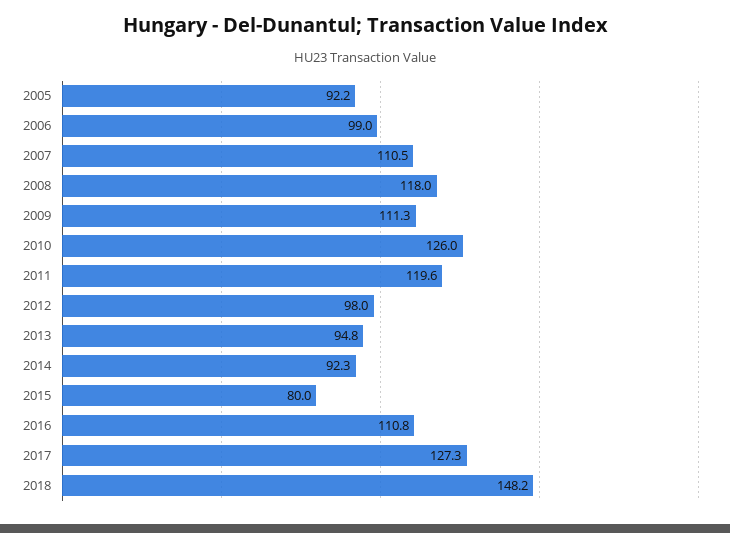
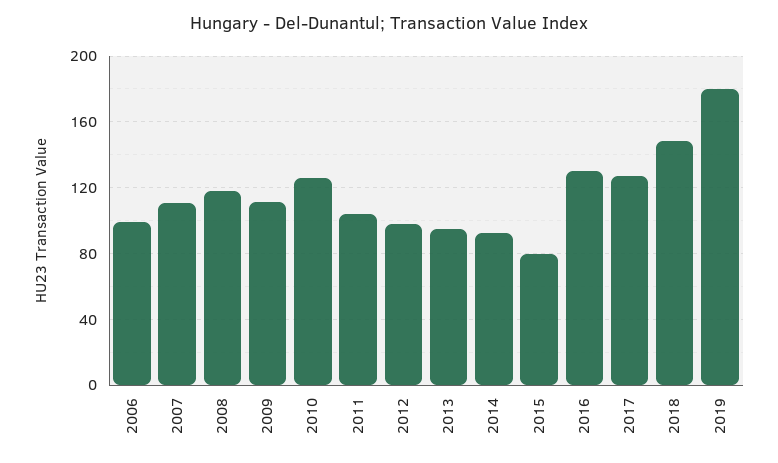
2005: 92.2 -> none
2011: 119.6 -> 105
2016: 110.8 -> 130
2019: none -> 180

